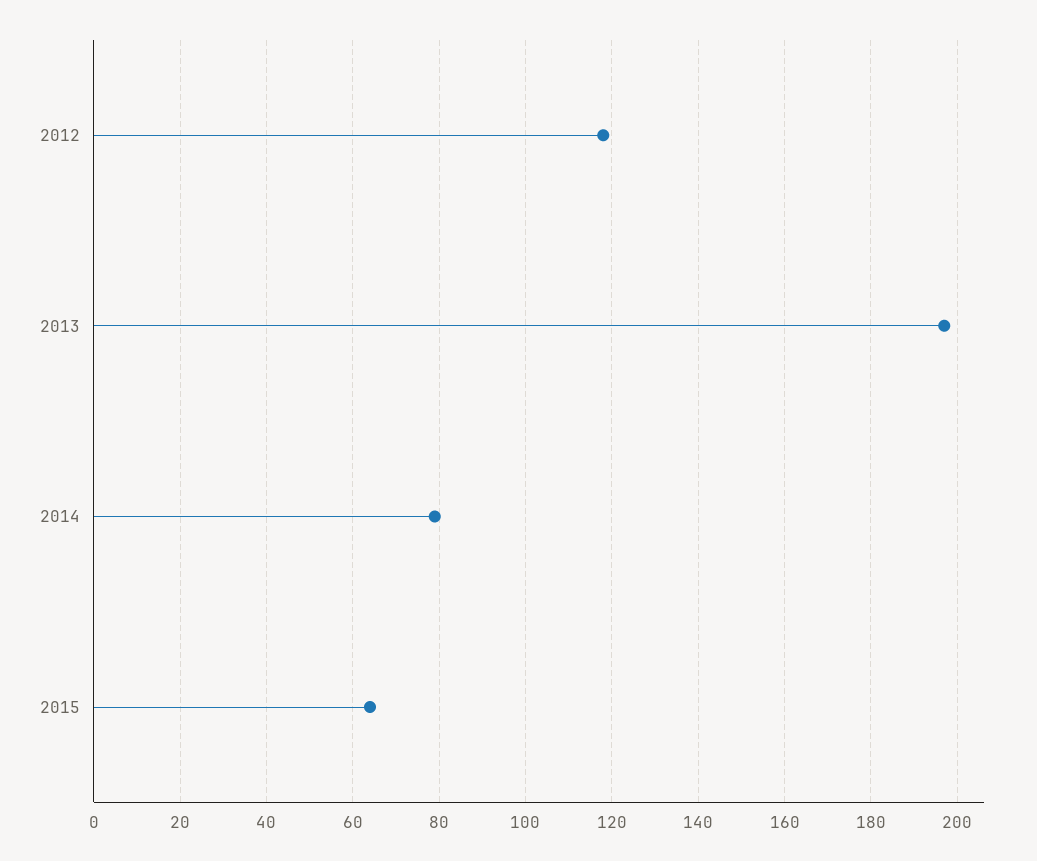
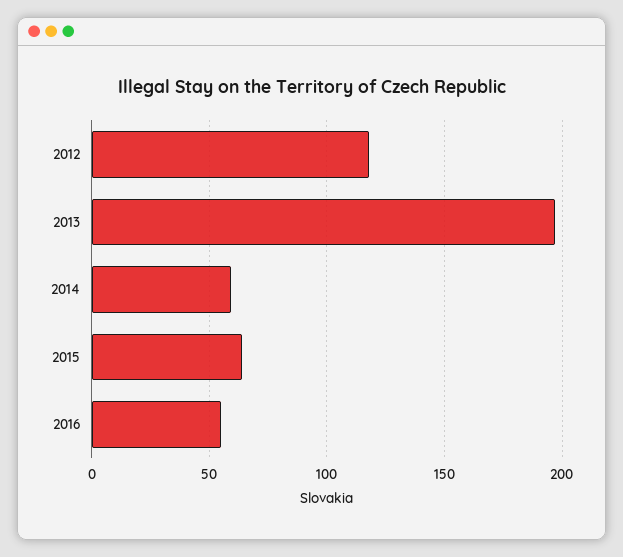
2014: 80 -> 60
2016: none -> 55

